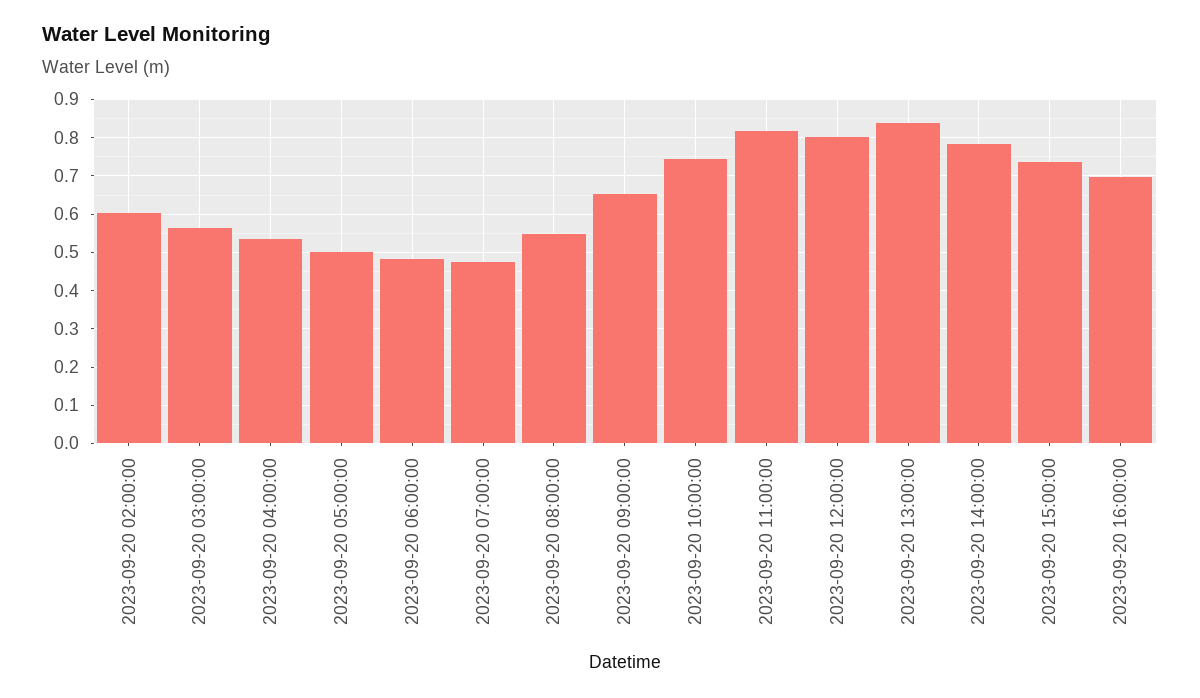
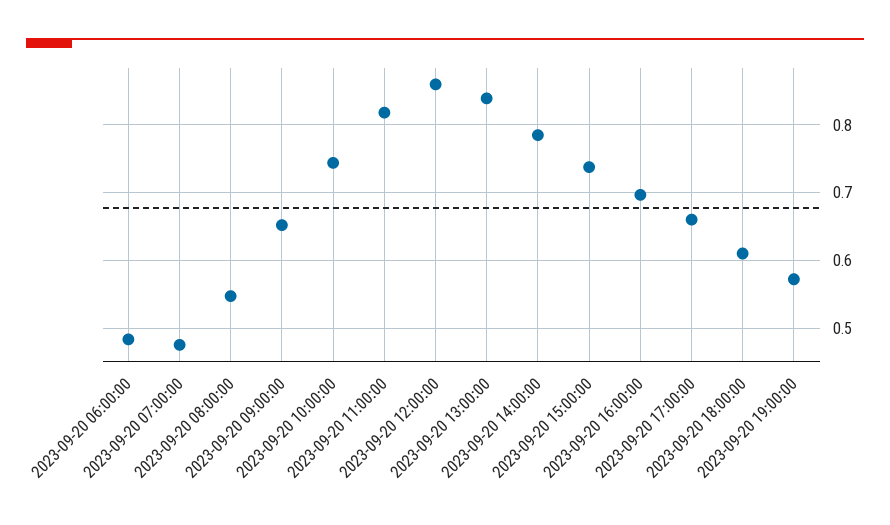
2023-09-20 02:00:00: 0.6 -> none
2023-09-20 03:00:00: 0.56 -> none
2023-09-20 04:00:00: 0.54 -> none
2023-09-20 05:00:00: 0.5 -> none
2023-09-20 12:00:00: 0.8 -> 0.86
2023-09-20 17:00:00: none -> 0.66
2023-09-20 18:00:00: none -> 0.61
2023-09-20 19:00:00: none -> 0.57

